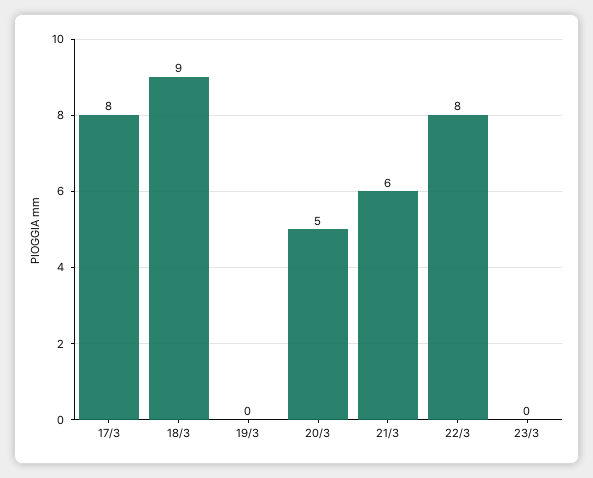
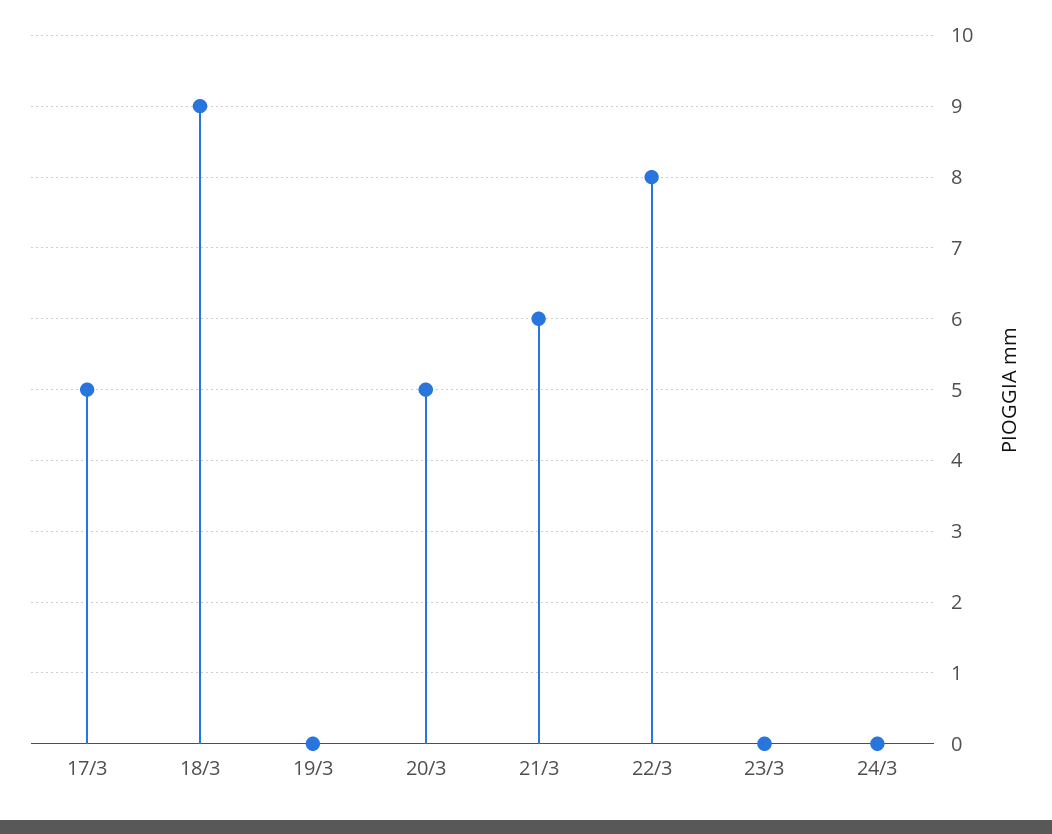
17/3: 8 -> 5
24/3: none -> 0

